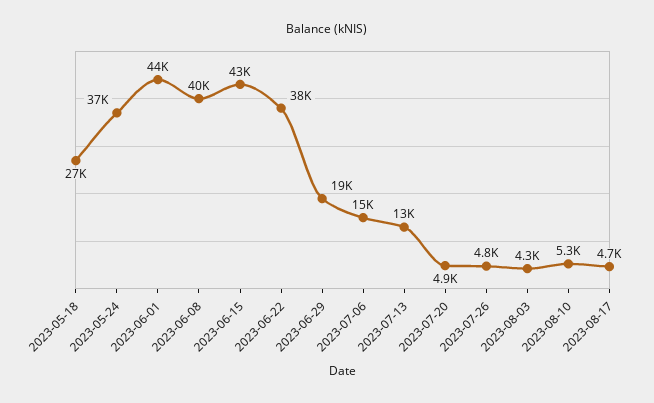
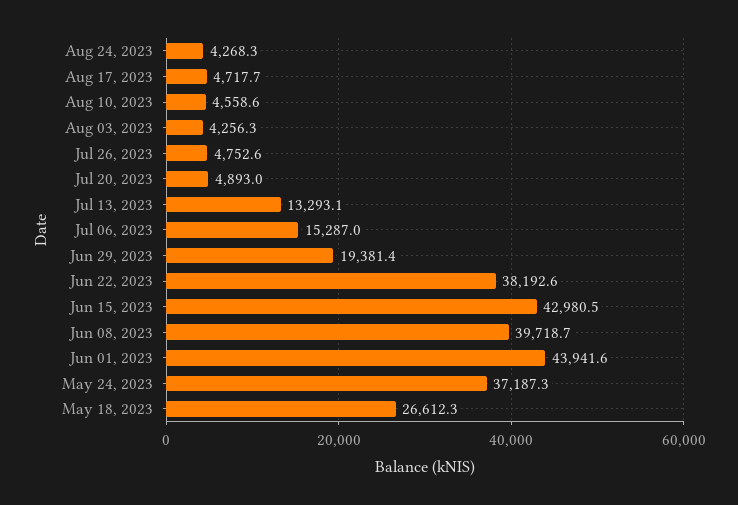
2023-08-10: 5300 -> 4558.6
Aug 24, 2023: none -> 4268.3

